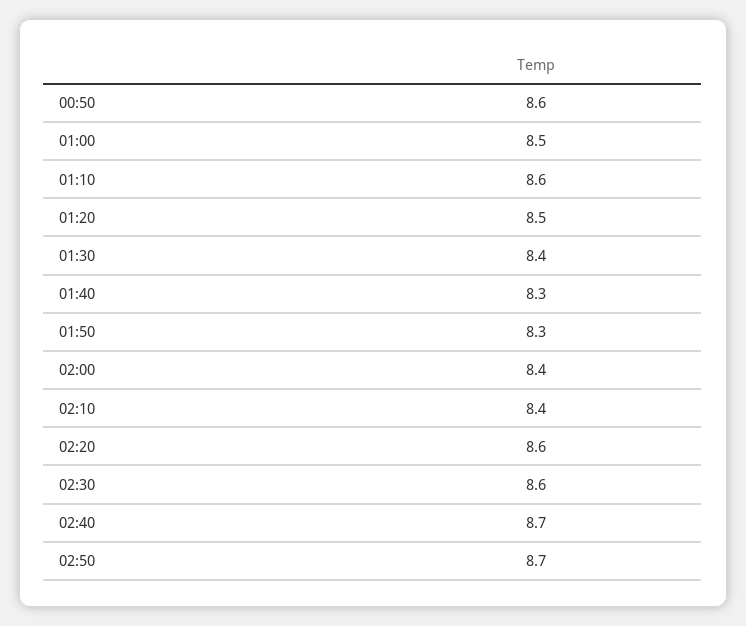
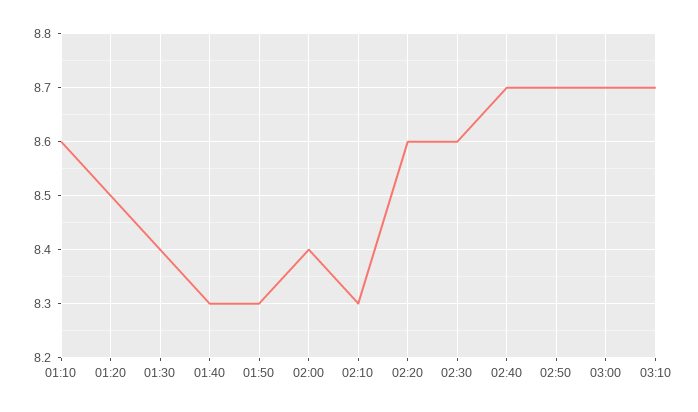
00:50: 8.6 -> none
01:00: 8.5 -> none
02:10: 8.4 -> 8.3
03:00: none -> 8.7
03:10: none -> 8.7

